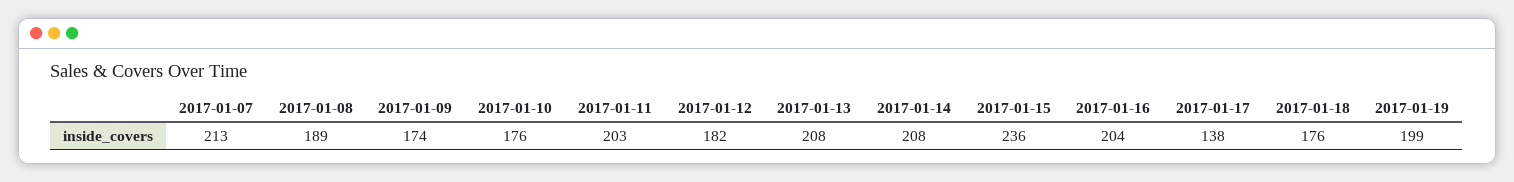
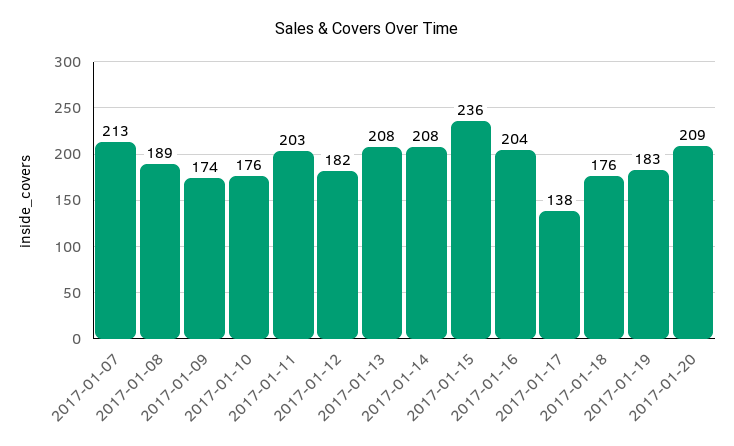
2017-01-19: 199 -> 183
2017-01-20: none -> 209

